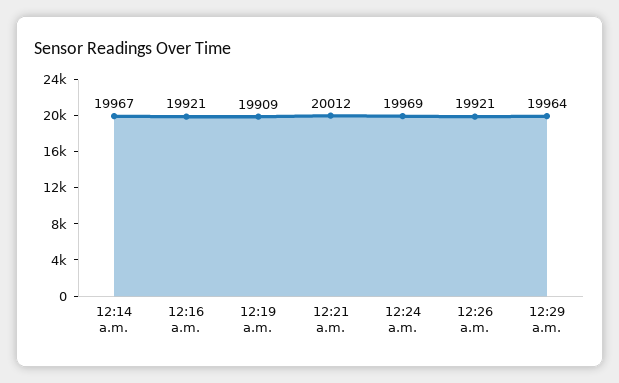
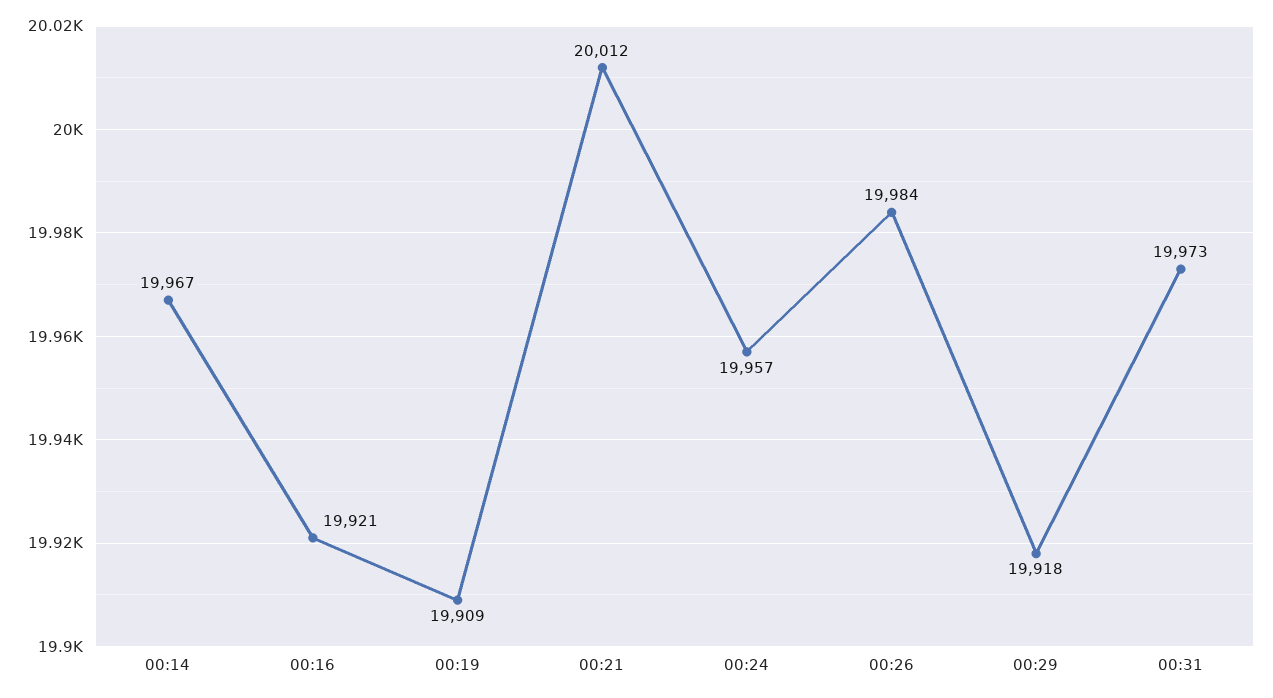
12:24 a.m.: 19969 -> 19957
12:26 a.m.: 19921 -> 19984
12:29 a.m.: 19964 -> 19918
00:31: none -> 19973

